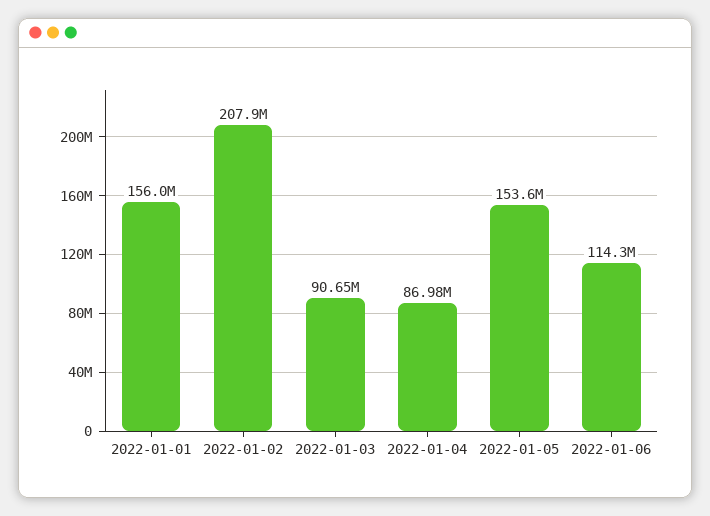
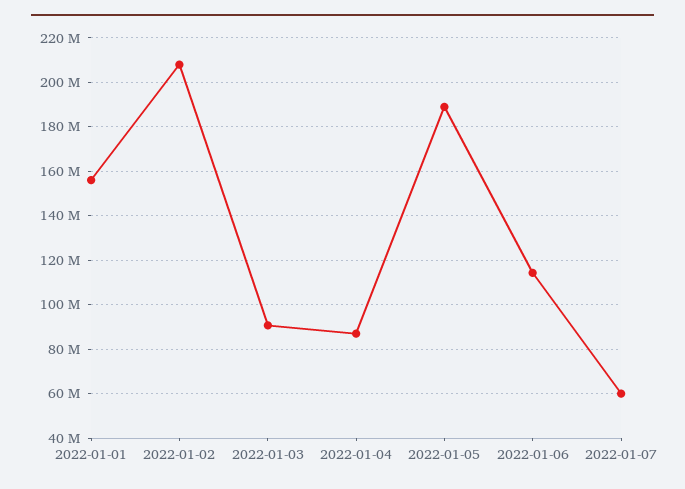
2022-01-05: 153600000 -> 190000000
2022-01-07: none -> 60000000

